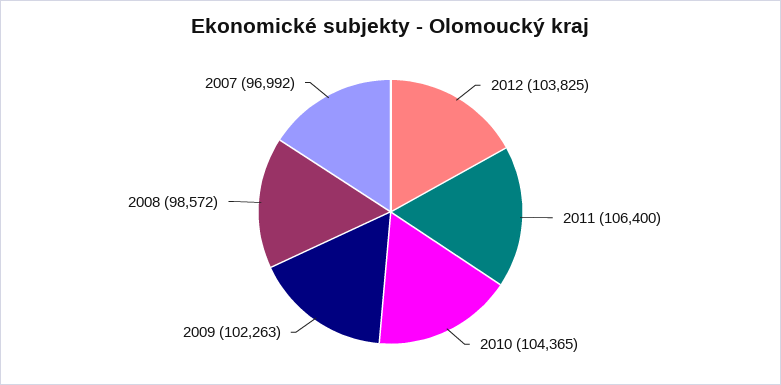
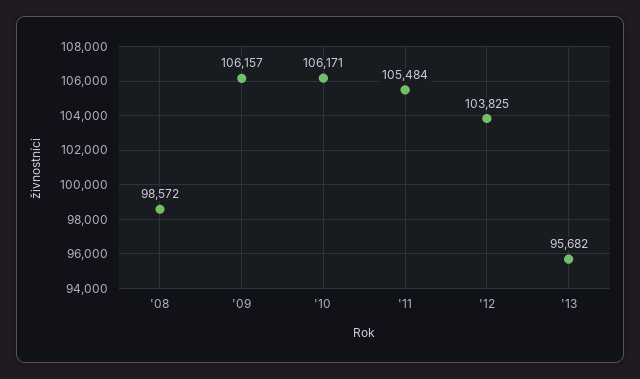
2011: 106400 -> 105484
2010: 104365 -> 106171
2009: 102263 -> 106157
2007: 96992 -> none
'13: none -> 95682

